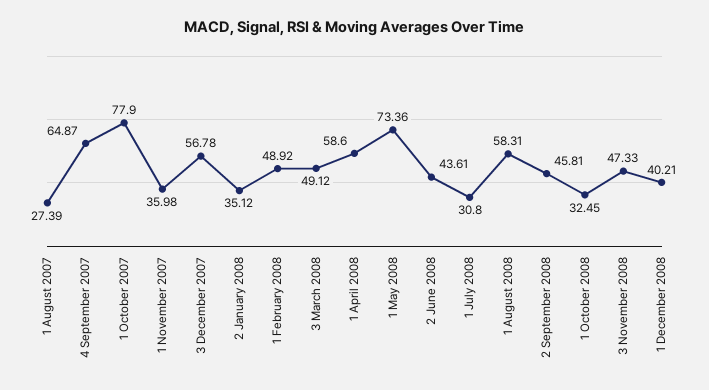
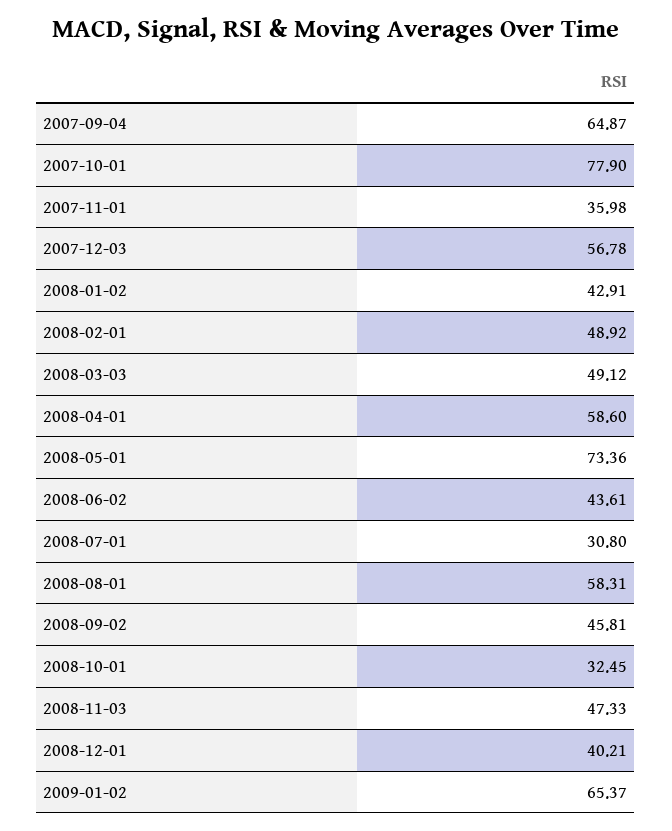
1 August 2007: 27.39 -> none
2 January 2008: 35.12 -> 42.91
2009-01-02: none -> 65.37

